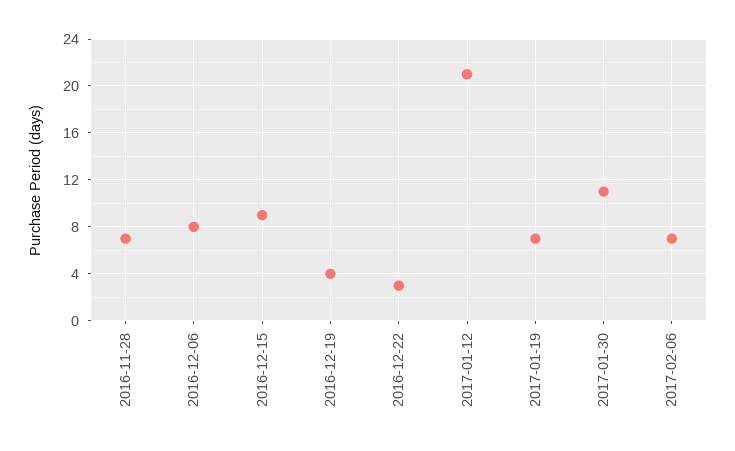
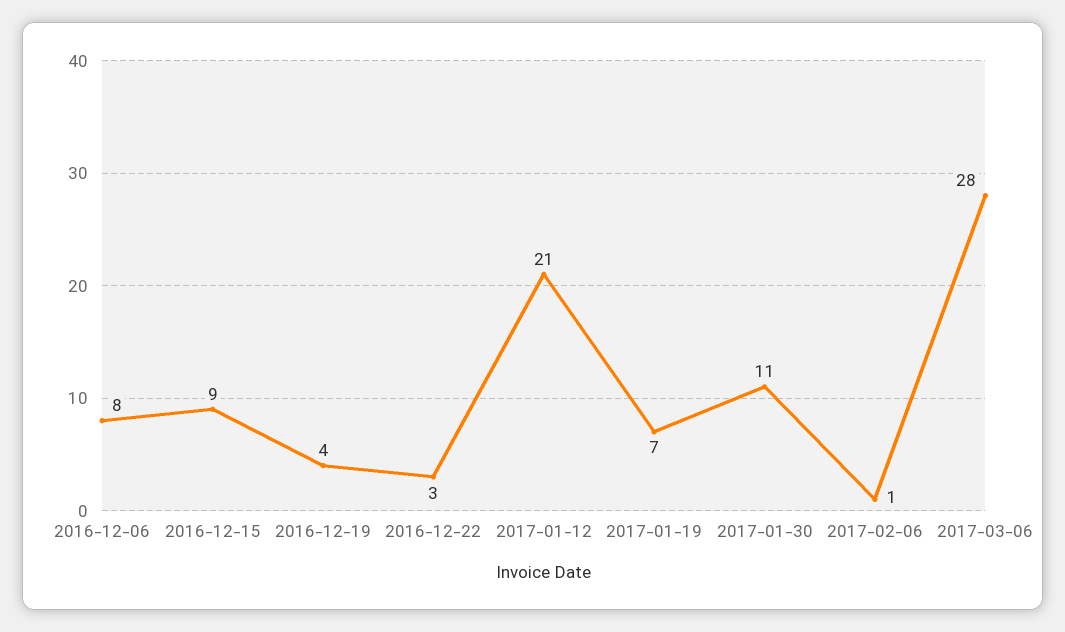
2016-11-28: 7 -> none
2017-02-06: 7 -> 1
2017-03-06: none -> 28

